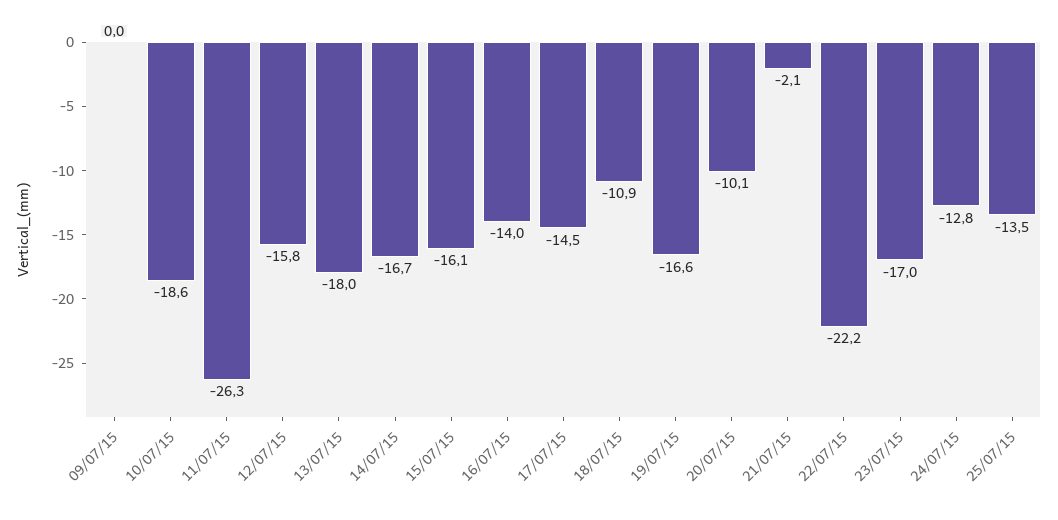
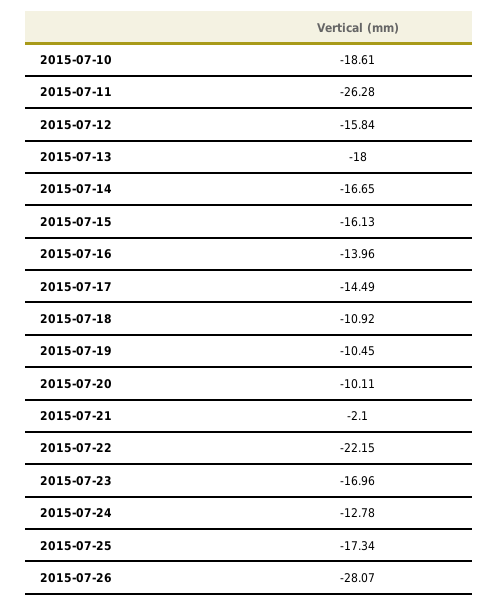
09/07/15: 0 -> none
19/07/15: -16.6 -> -10.45
25/07/15: -13.5 -> -17.34
2015-07-26: none -> -28.07

